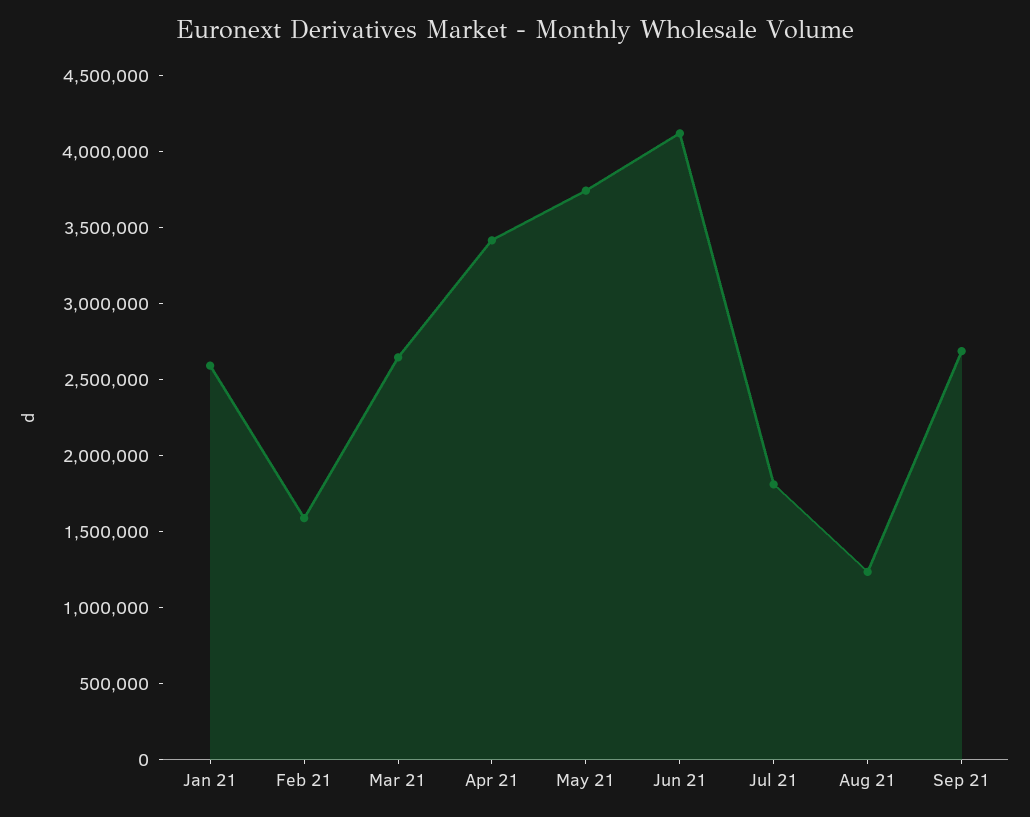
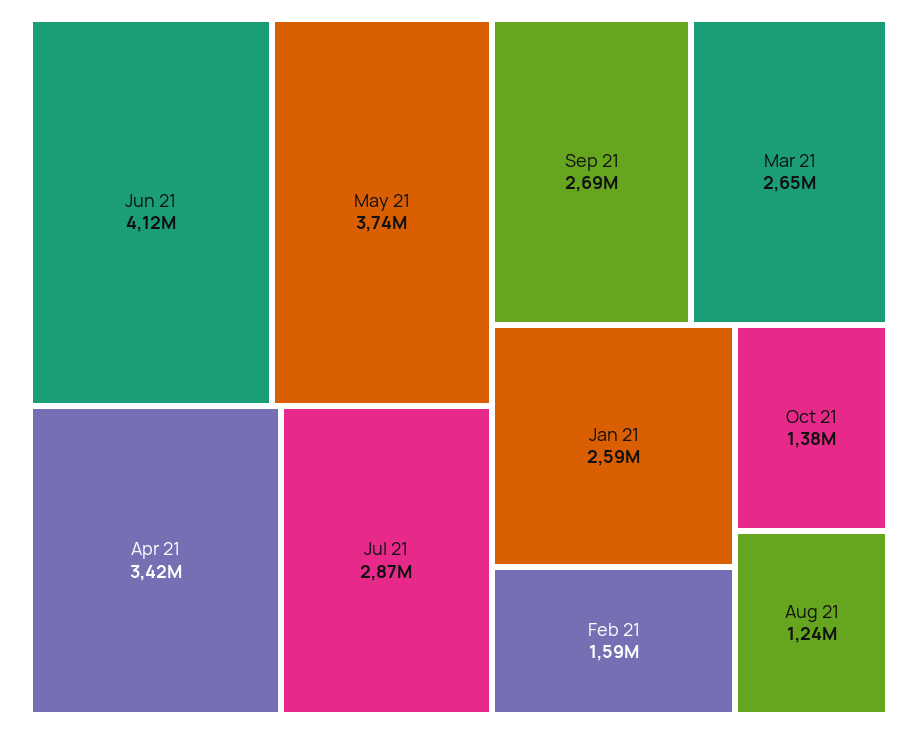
Jul 21: 1800000 -> 2870000
Oct 21: none -> 1380000

